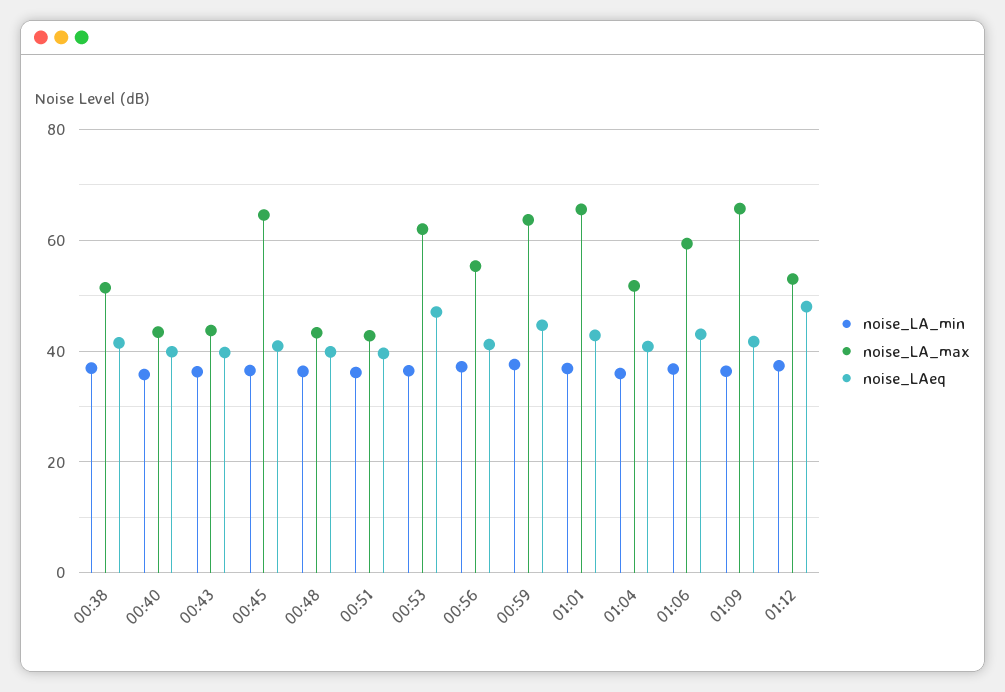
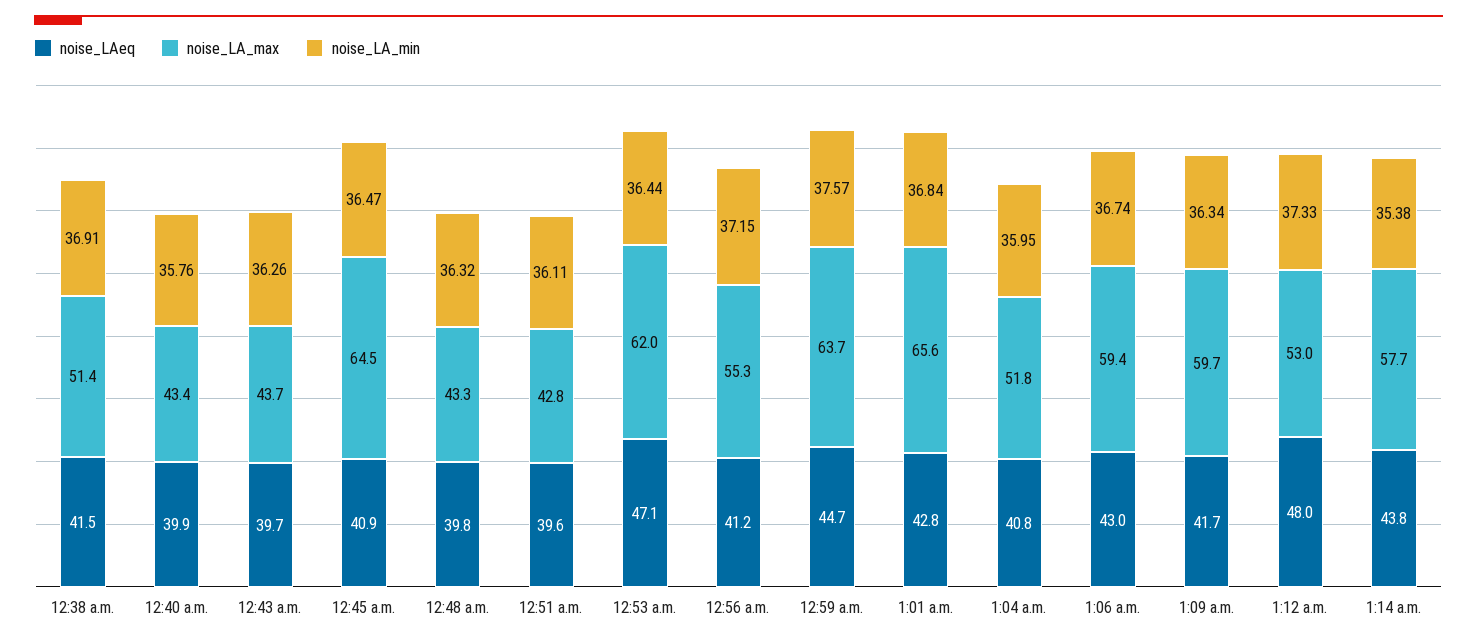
noise_LA_max, 01:09: 66 -> 59.7
noise_LAeq, 1:14 a.m.: none -> 43.8
noise_LA_max, 1:14 a.m.: none -> 57.7
noise_LA_min, 1:14 a.m.: none -> 35.38

